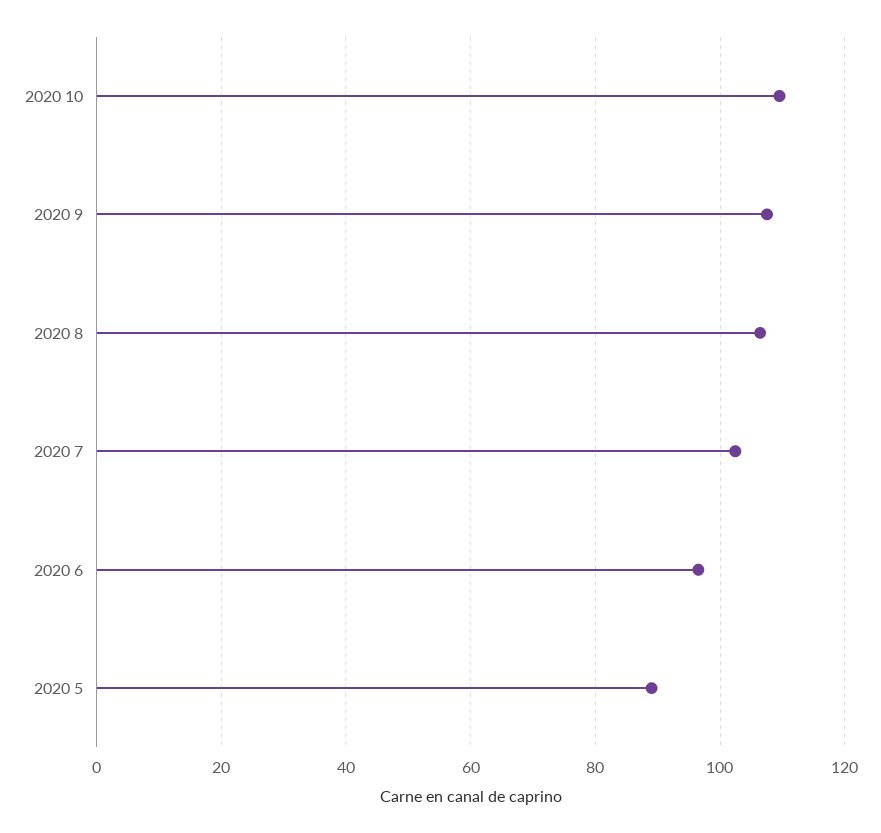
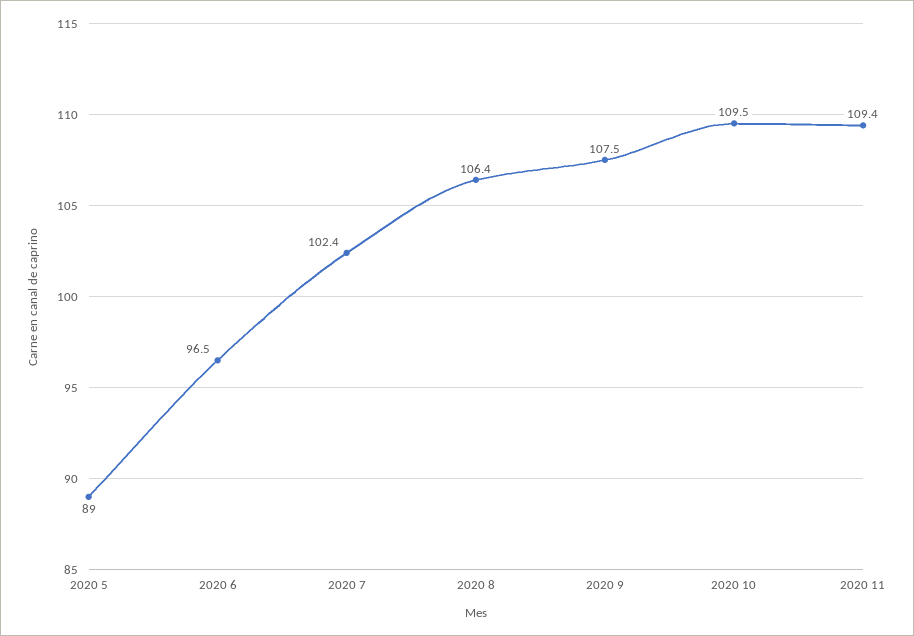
2020 11: none -> 109.4

